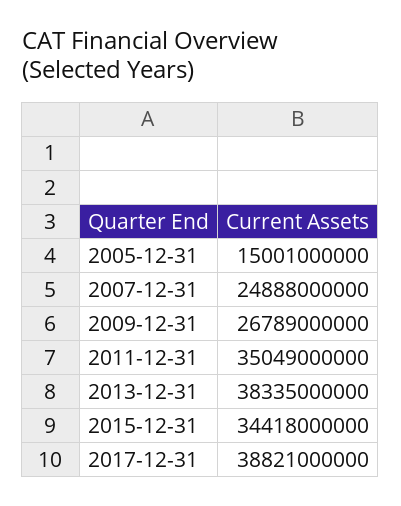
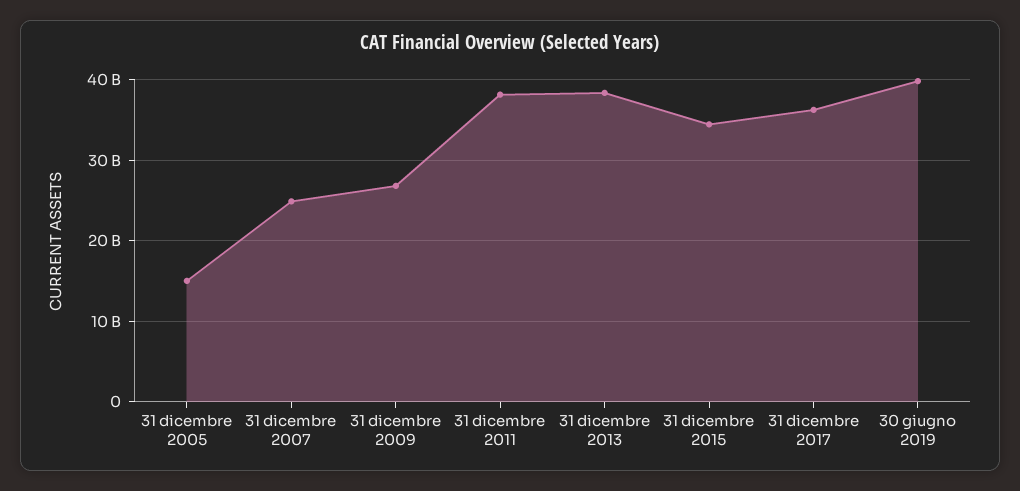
2011-12-31: 35049000000 -> 38000000000
2017-12-31: 38821000000 -> 36000000000
30 giugno 2019: none -> 40000000000

